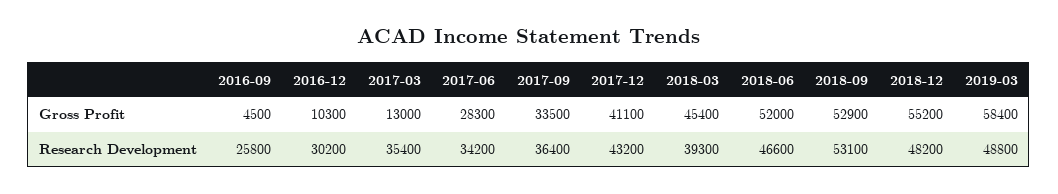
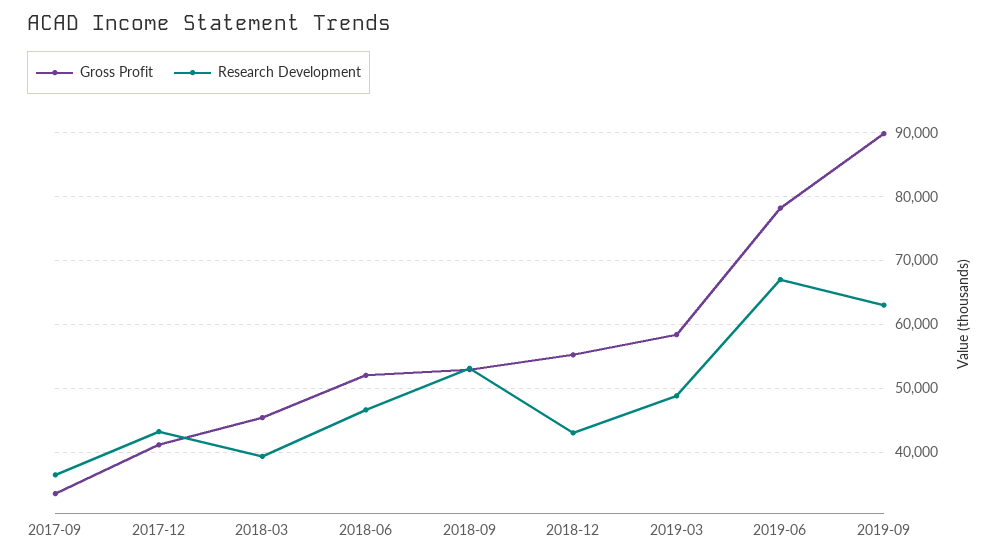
Gross Profit, 2016-09: 4500 -> none
Gross Profit, 2016-12: 10300 -> none
Gross Profit, 2017-03: 13000 -> none
Gross Profit, 2017-06: 28300 -> none
Research Development, 2016-09: 25800 -> none
Research Development, 2016-12: 30200 -> none
Research Development, 2017-03: 35400 -> none
Research Development, 2017-06: 34200 -> none
Research Development, 2018-12: 48200 -> 43000
Gross Profit, 2019-06: none -> 78000
Research Development, 2019-06: none -> 67000
Gross Profit, 2019-09: none -> 90000
Research Development, 2019-09: none -> 63000

